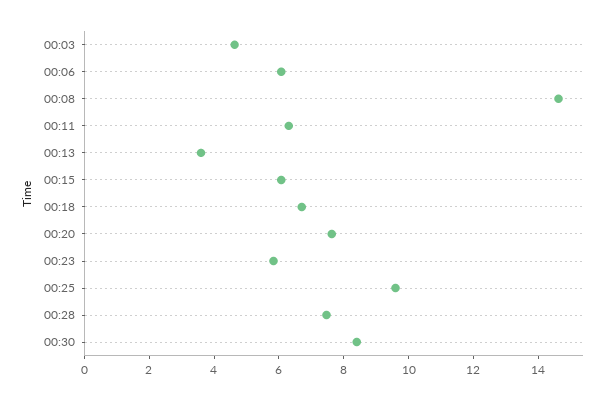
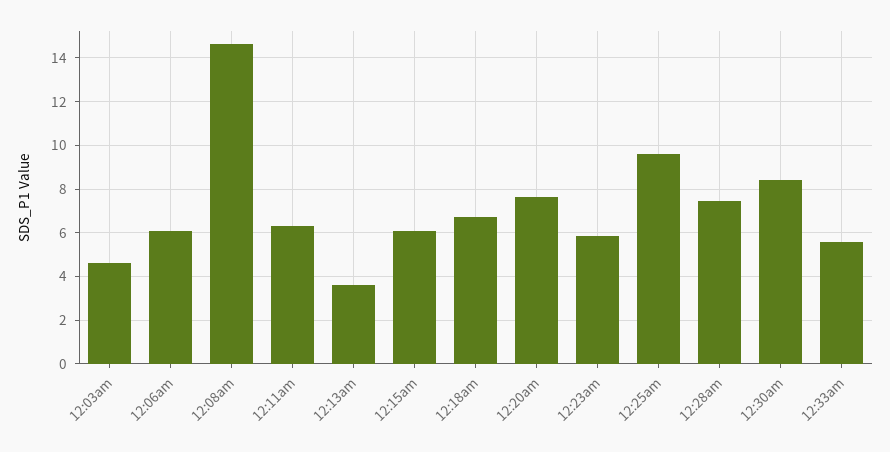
12:33am: none -> 5.5

